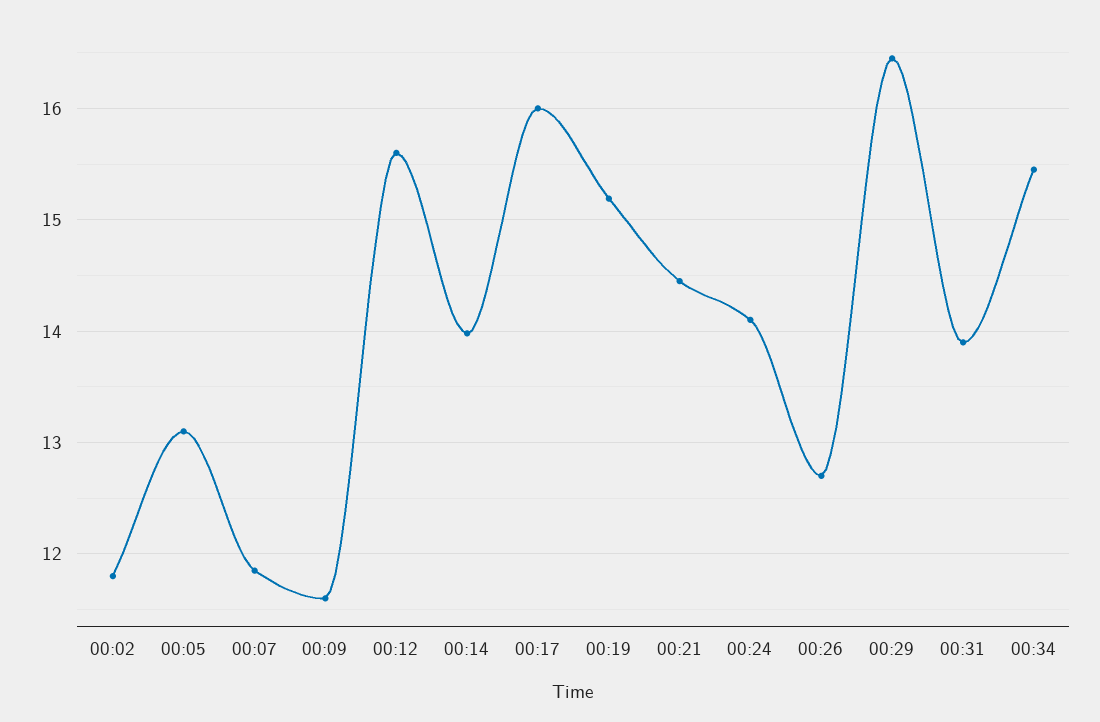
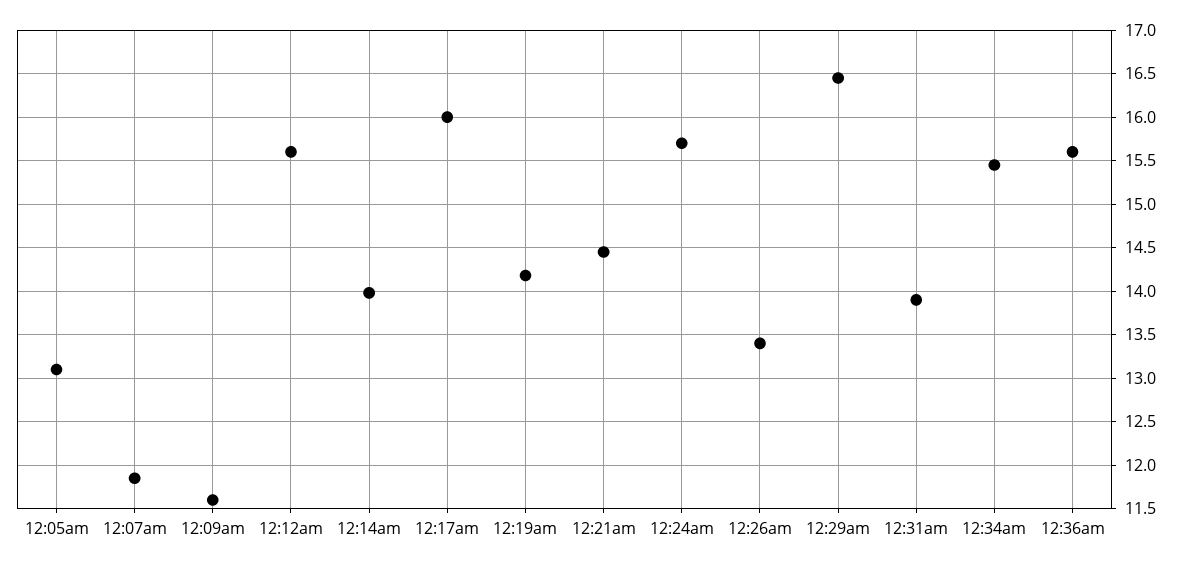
00:02: 11.8 -> none
00:19: 15.2 -> 14.2
00:24: 14.1 -> 15.7
00:26: 12.7 -> 13.4
12:36am: none -> 15.6

